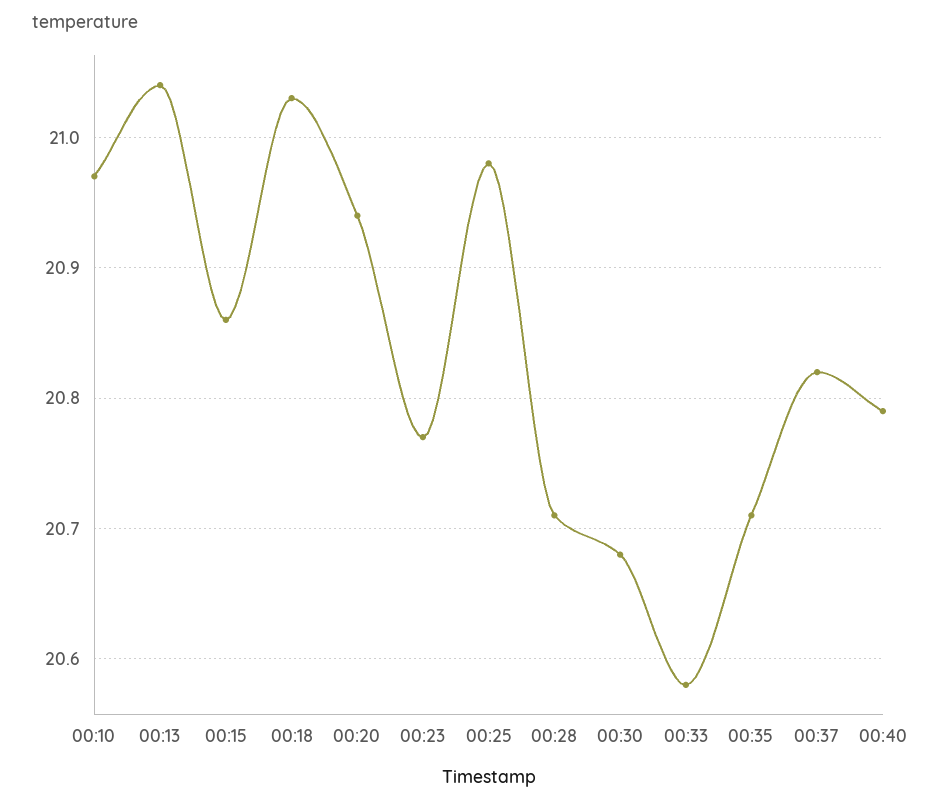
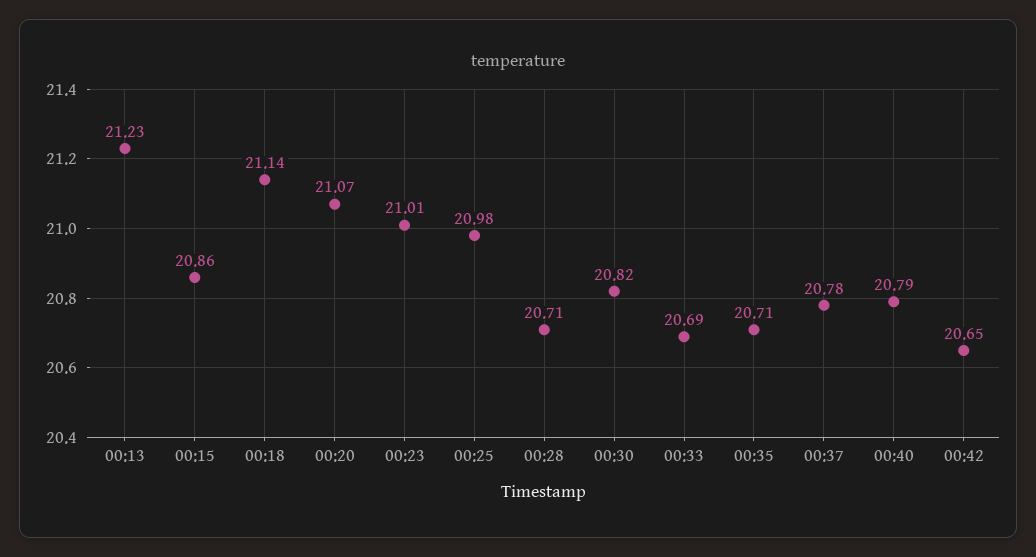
00:10: 20.97 -> none
00:13: 21.04 -> 21.23
00:18: 21.03 -> 21.14
00:20: 20.94 -> 21.07
00:23: 20.77 -> 21.01
00:30: 20.68 -> 20.82
00:33: 20.58 -> 20.69
00:37: 20.82 -> 20.78
00:42: none -> 20.65

